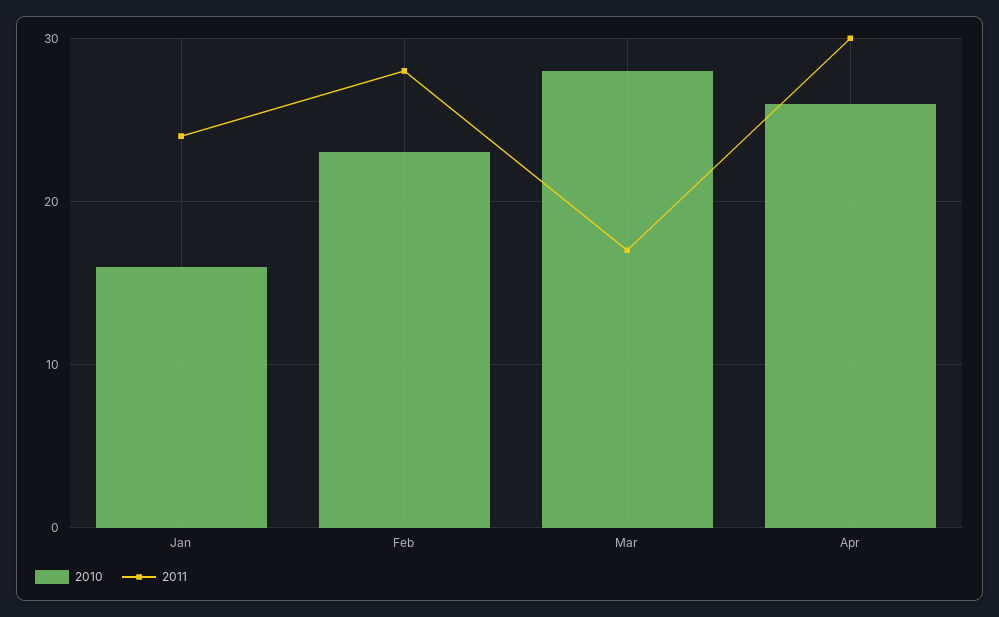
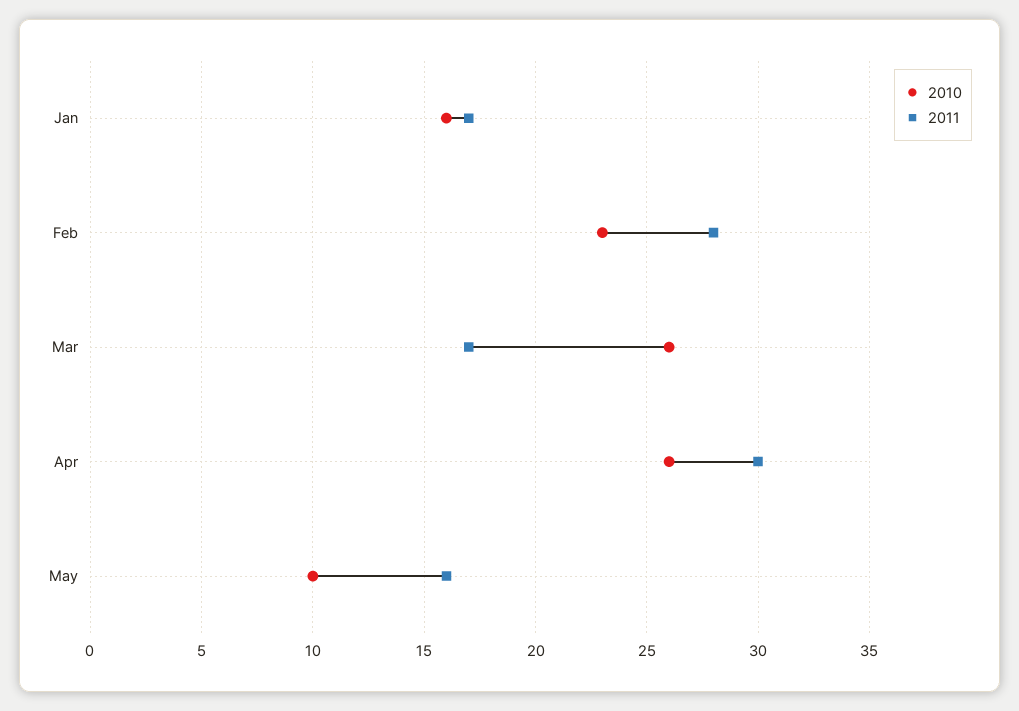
2011, Jan: 24 -> 17
2010, Mar: 28 -> 26
2010, May: none -> 10
2011, May: none -> 16

